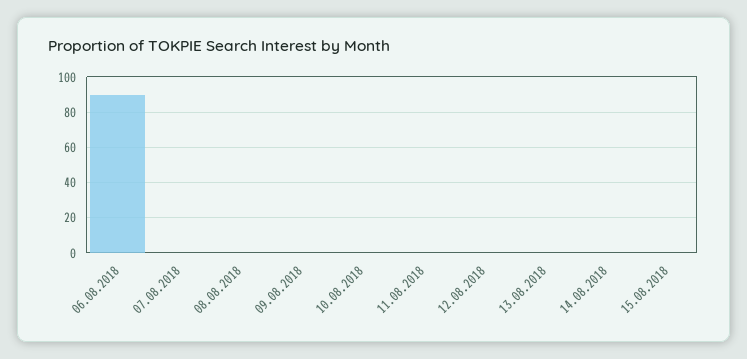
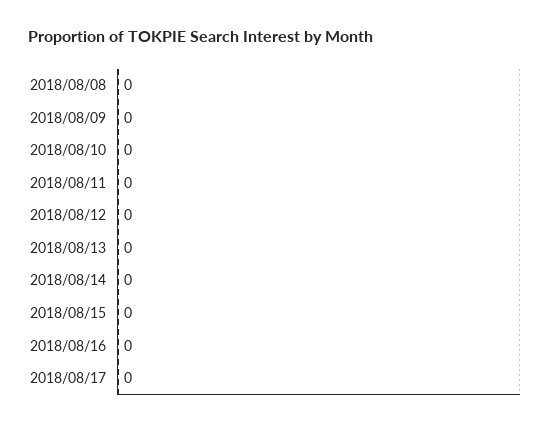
06.08.2018: 90 -> none
07.08.2018: 0 -> none
2018/08/16: none -> 0
2018/08/17: none -> 0

